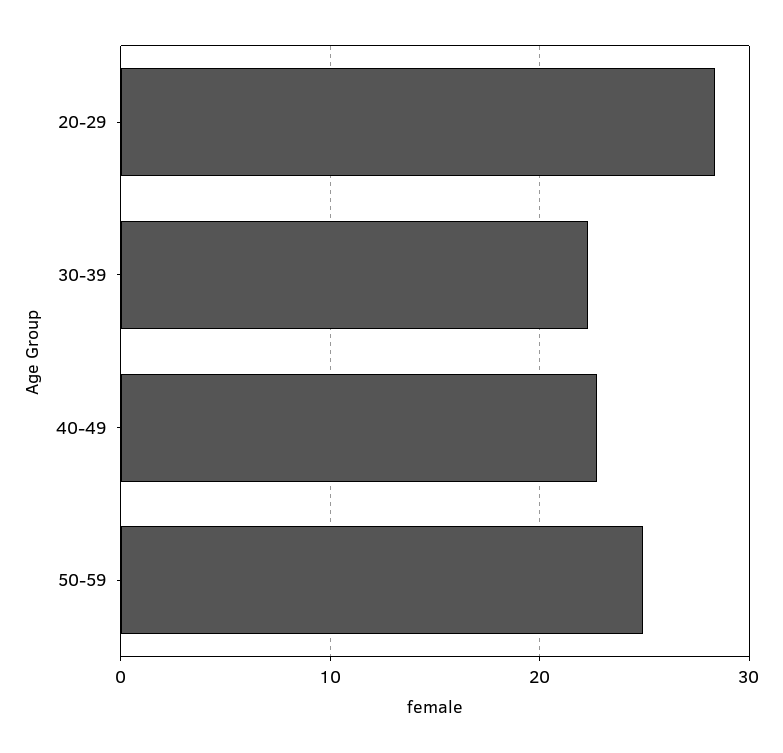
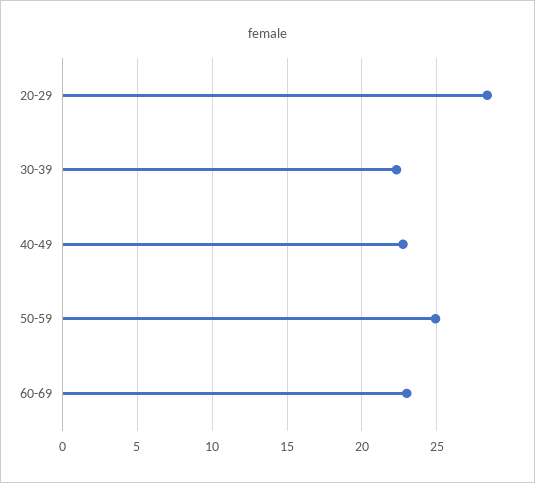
60-69: none -> 23

